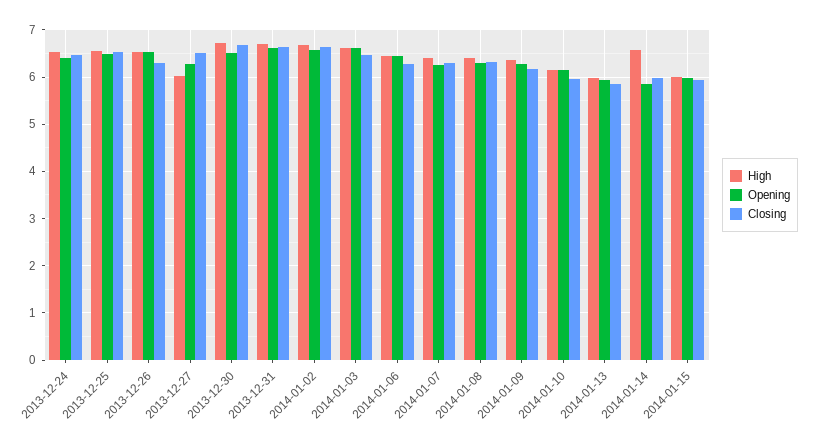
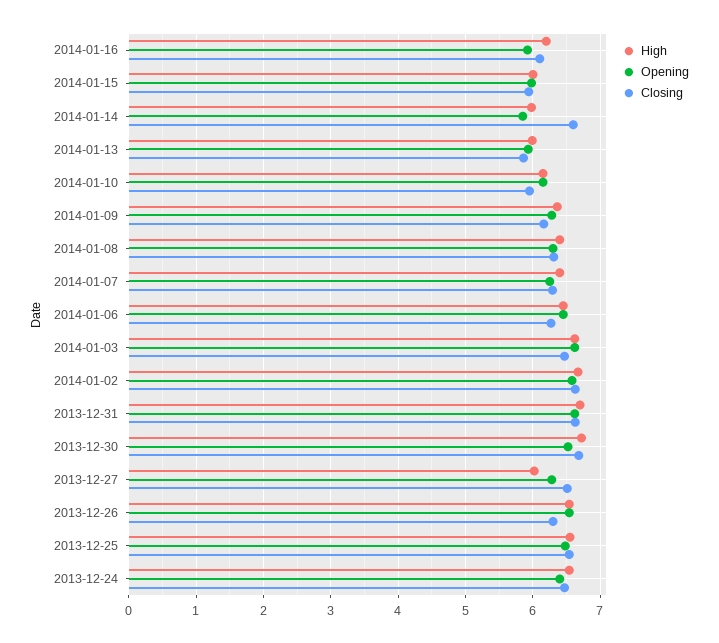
High, 2014-01-14: 6.6 -> 6
Closing, 2014-01-14: 6 -> 6.6
High, 2014-01-16: none -> 6.2
Opening, 2014-01-16: none -> 5.9
Closing, 2014-01-16: none -> 6.1

